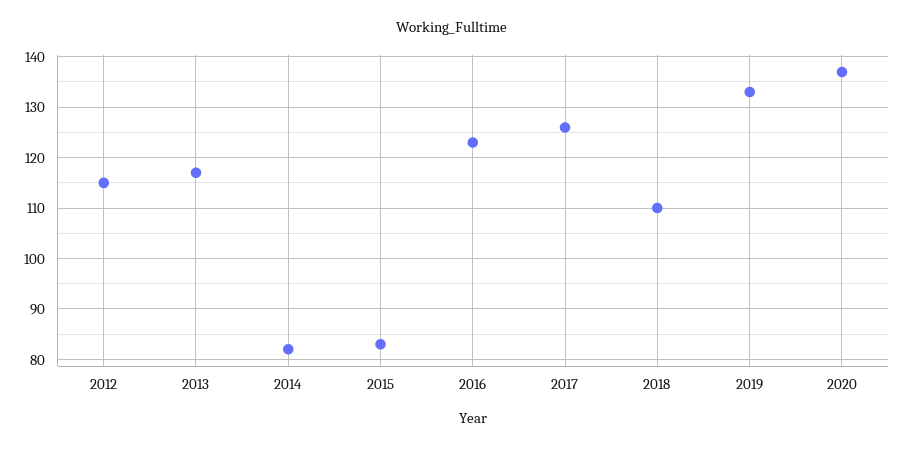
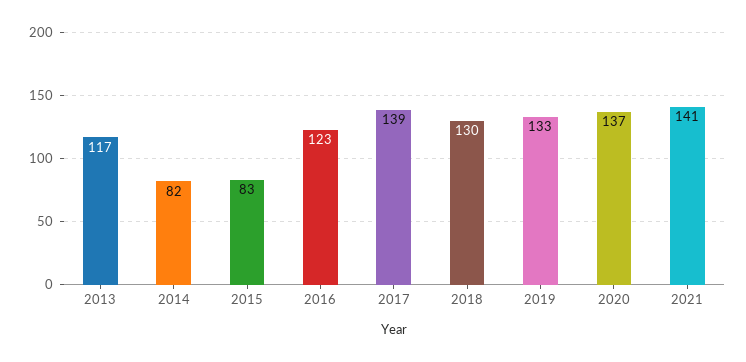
2012: 115 -> none
2017: 125 -> 139
2018: 110 -> 130
2021: none -> 141

